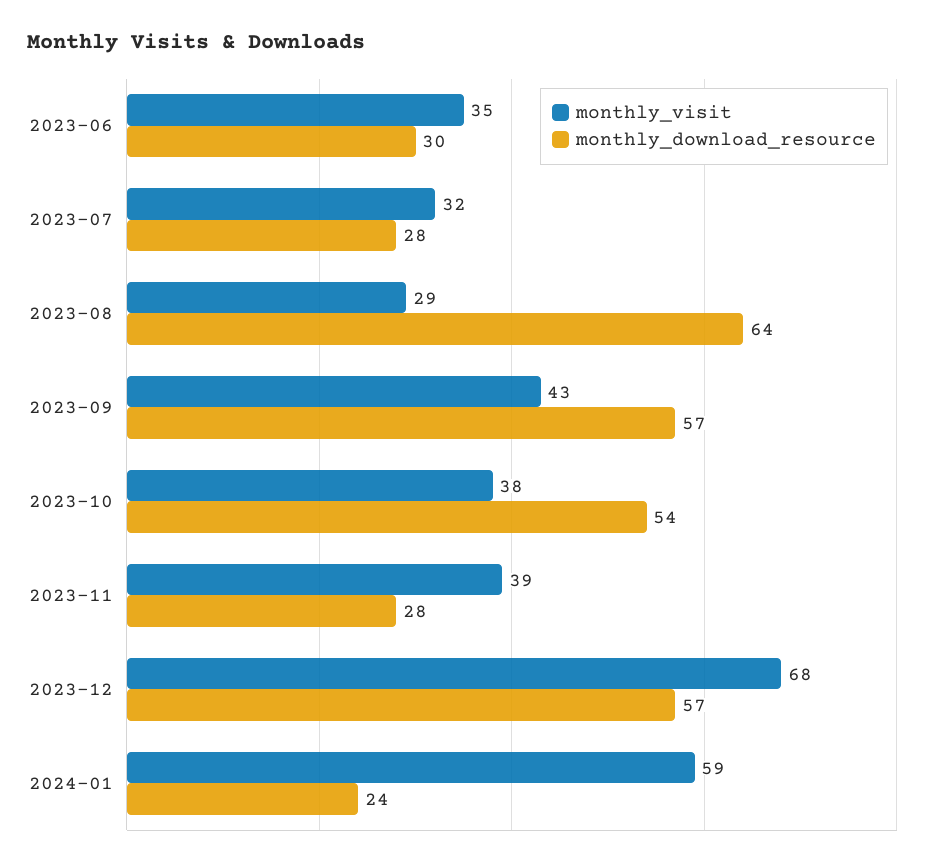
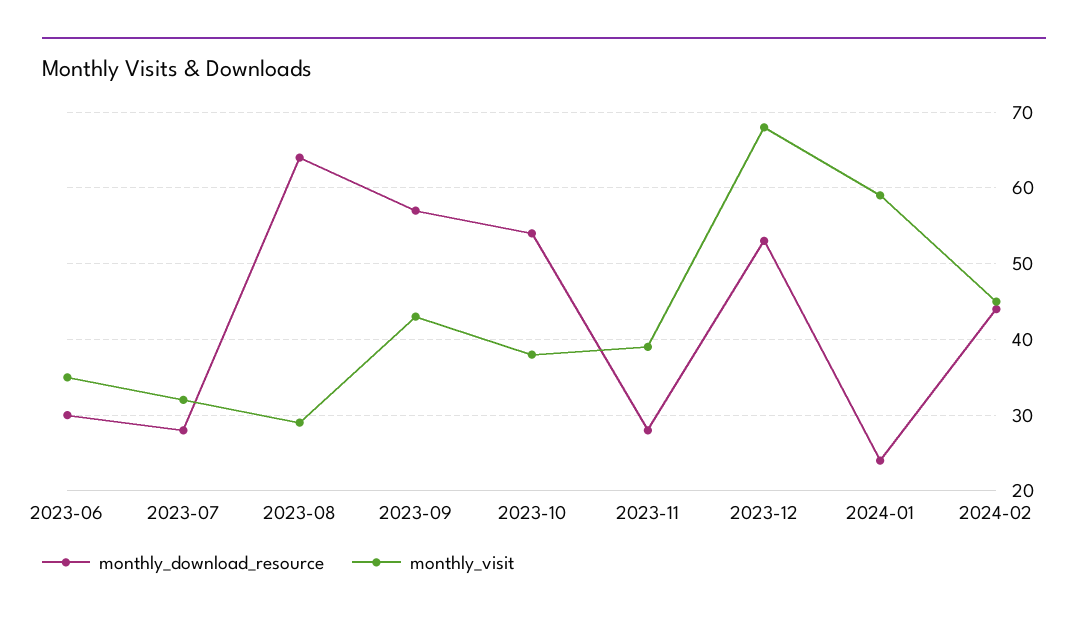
monthly_download_resource, 2023-12: 57 -> 53
monthly_download_resource, 2024-02: none -> 44
monthly_visit, 2024-02: none -> 45

